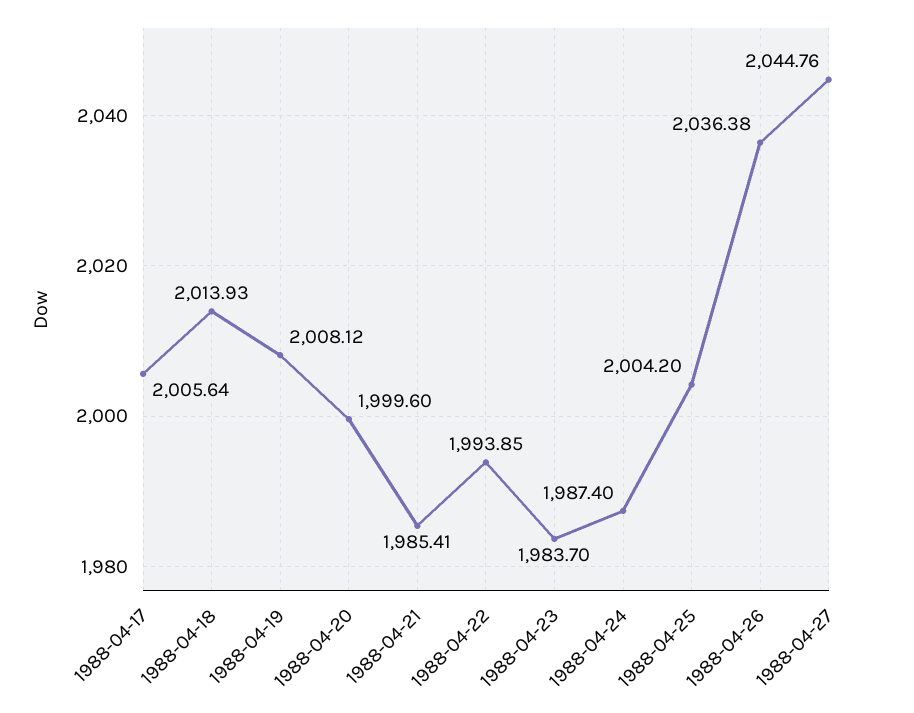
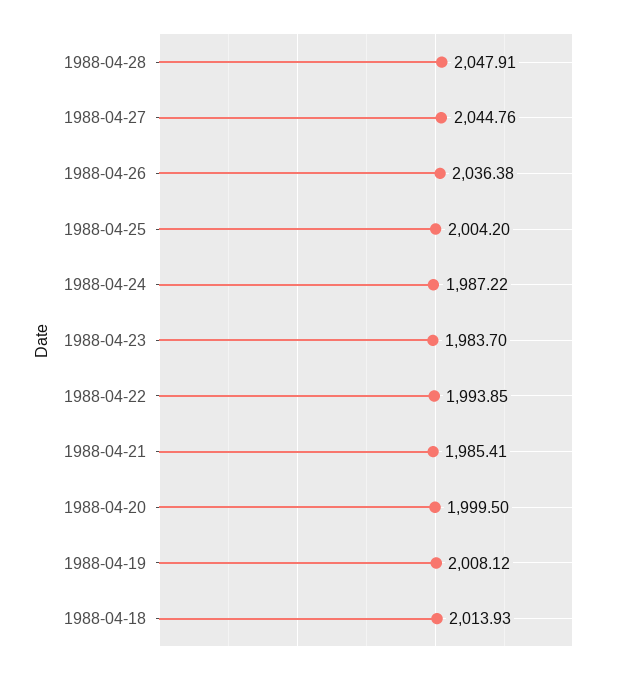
1988-04-17: 2005.64 -> none
1988-04-20: 1999.6 -> 1999.5
1988-04-24: 1987.4 -> 1987.22
1988-04-28: none -> 2047.91

